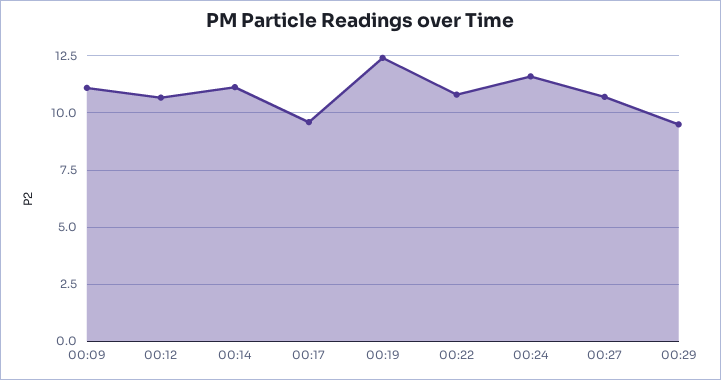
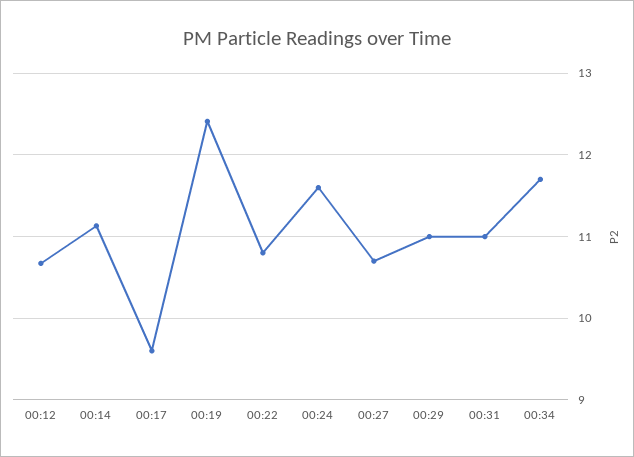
00:09: 11 -> none
00:29: 9.5 -> 11
00:31: none -> 11
00:34: none -> 11.7

